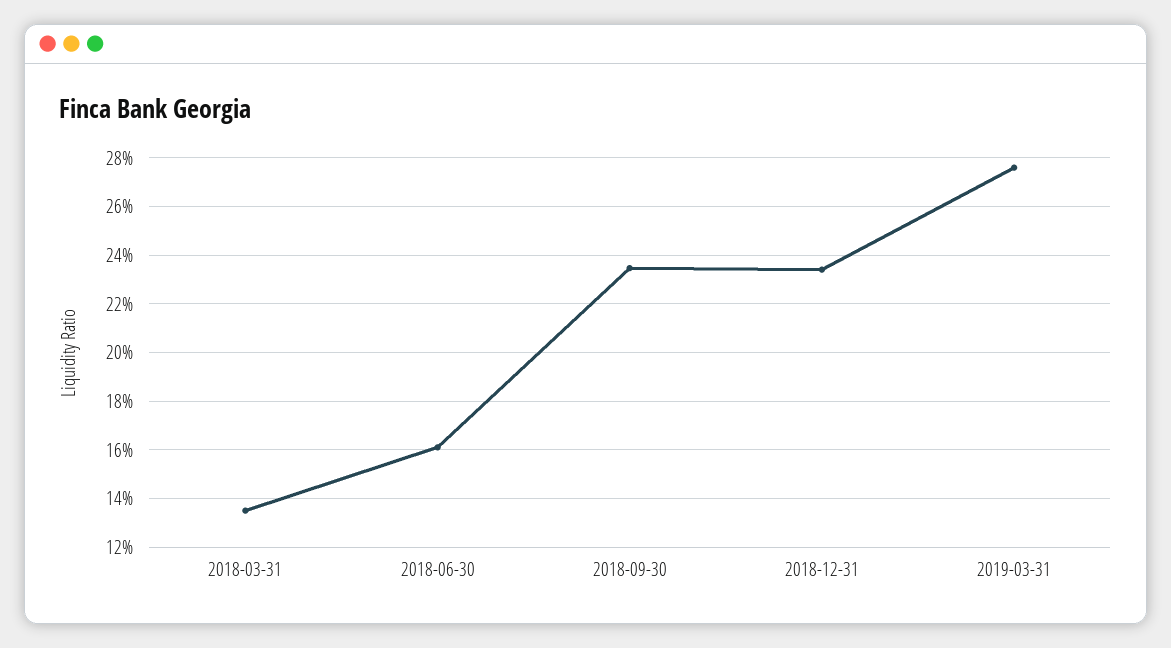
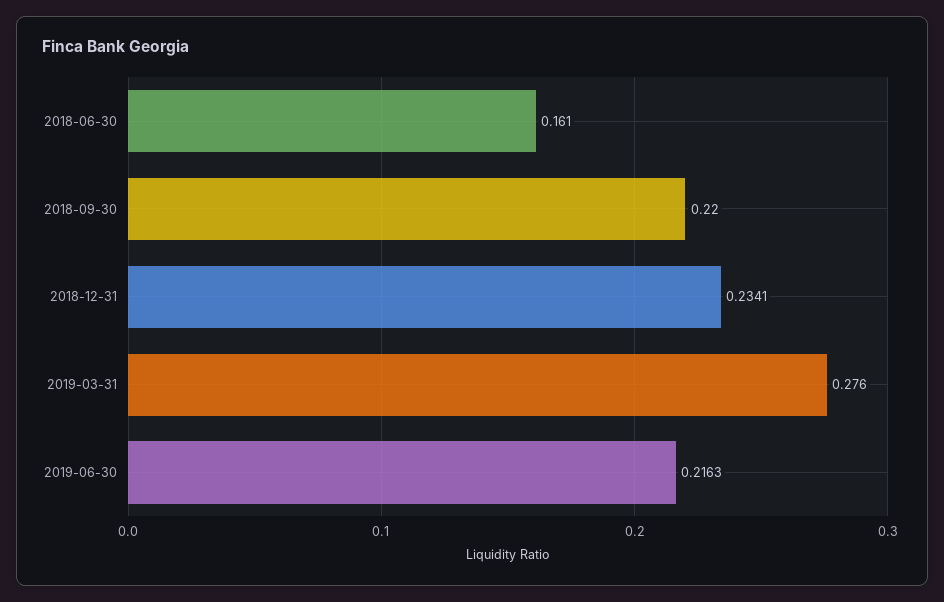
2018-03-31: 0.135 -> none
2018-09-30: 0.235 -> 0.22
2019-06-30: none -> 0.2163

